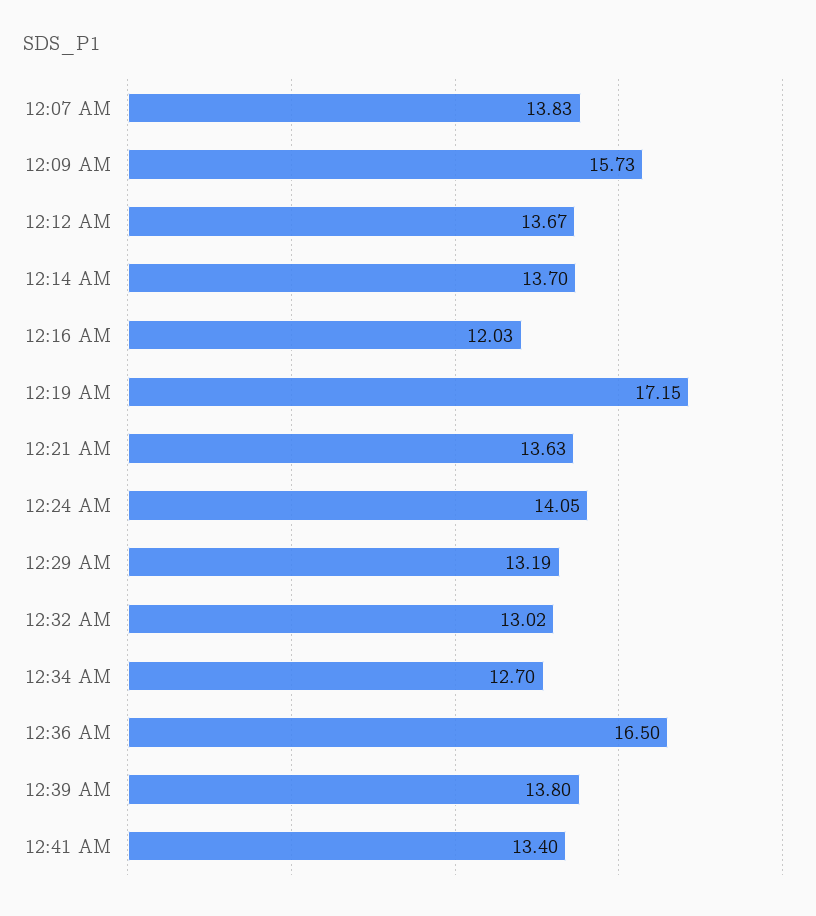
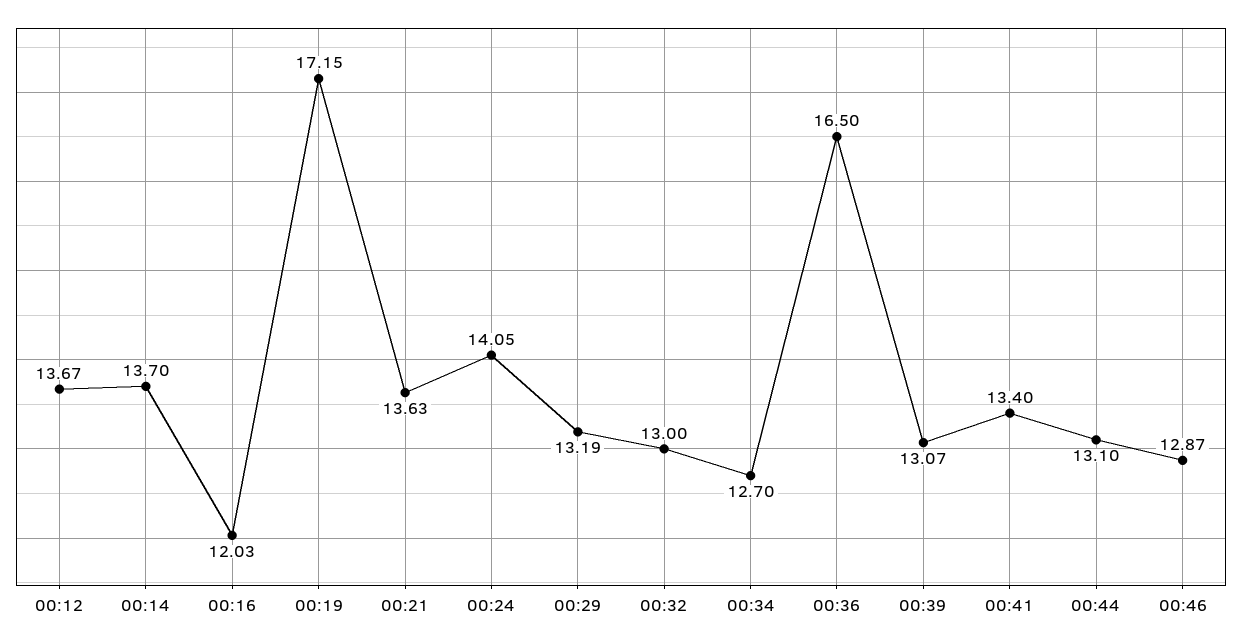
12:07 AM: 13.83 -> none
12:09 AM: 15.73 -> none
12:32 AM: 13.02 -> 13
12:39 AM: 13.8 -> 13.07
00:44: none -> 13.1
00:46: none -> 12.87

